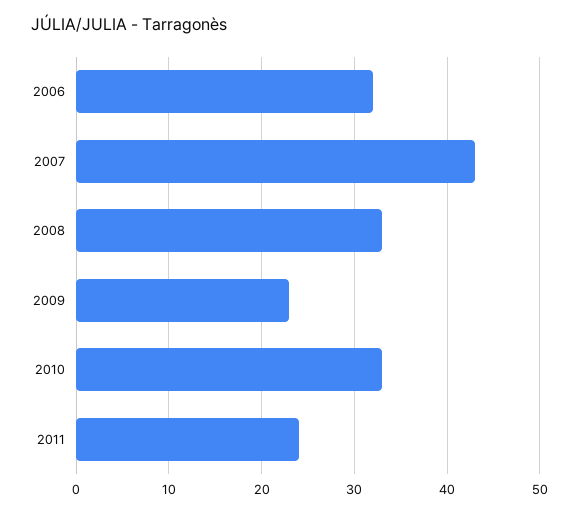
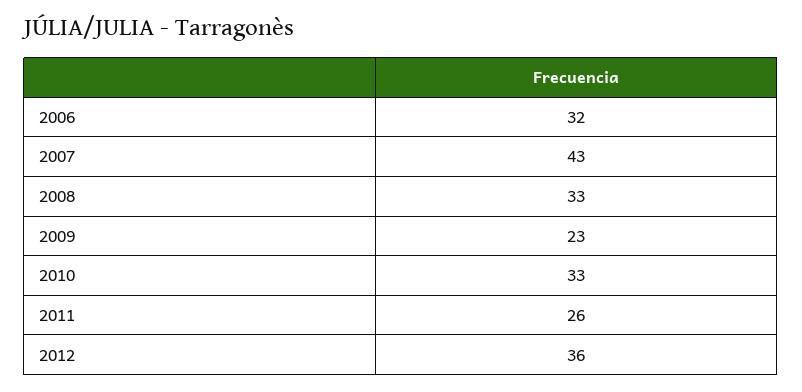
2011: 24 -> 26
2012: none -> 36

